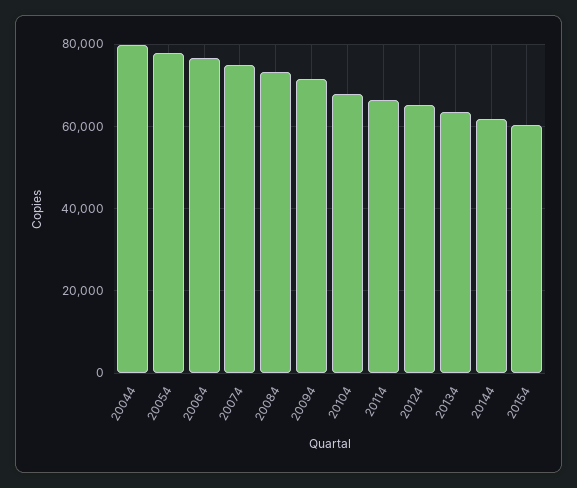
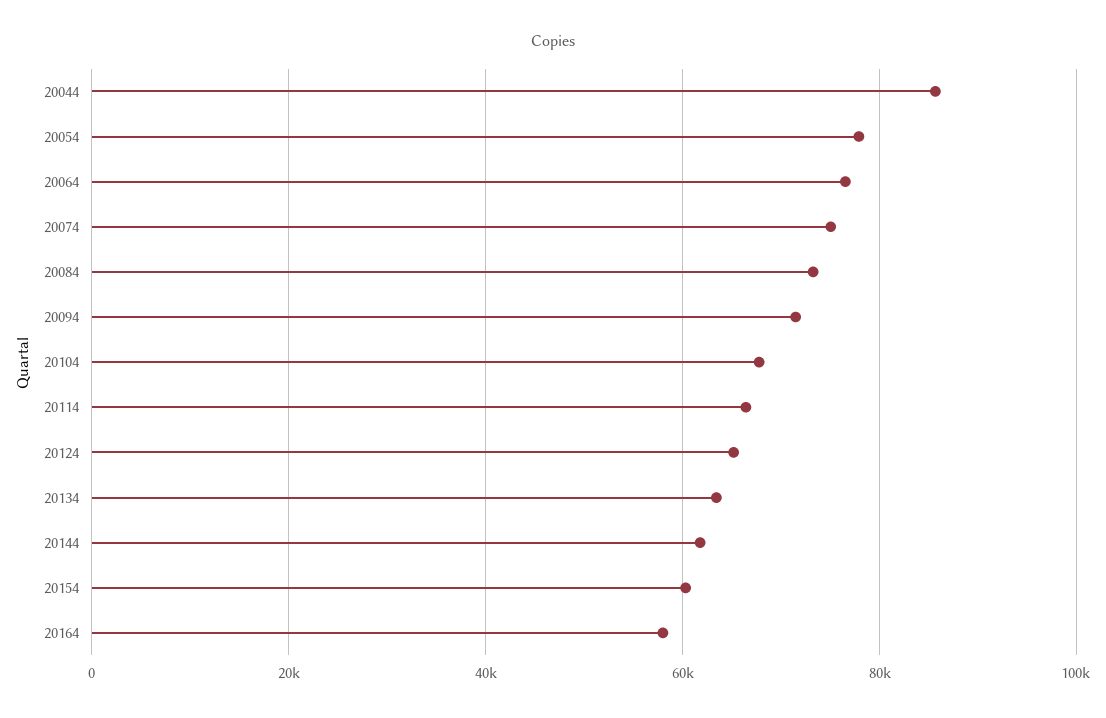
20044: 80000 -> 86000
20164: none -> 58000

